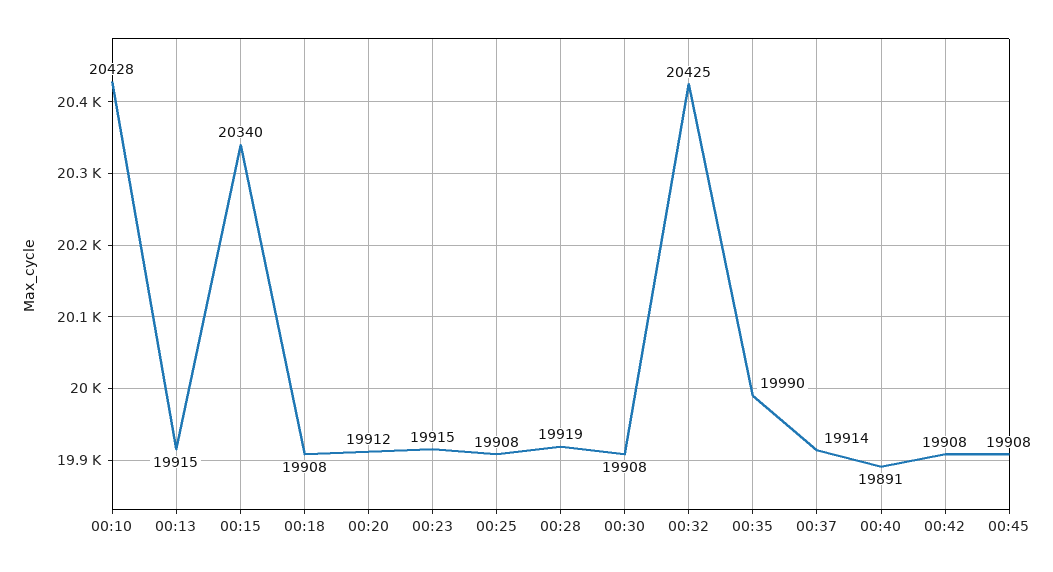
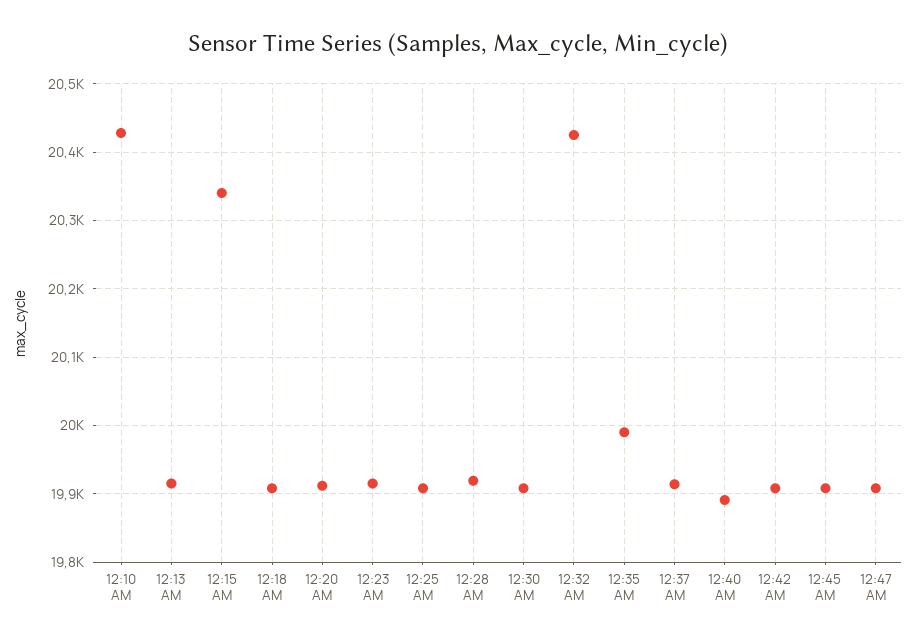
12:47 AM: none -> 19910

